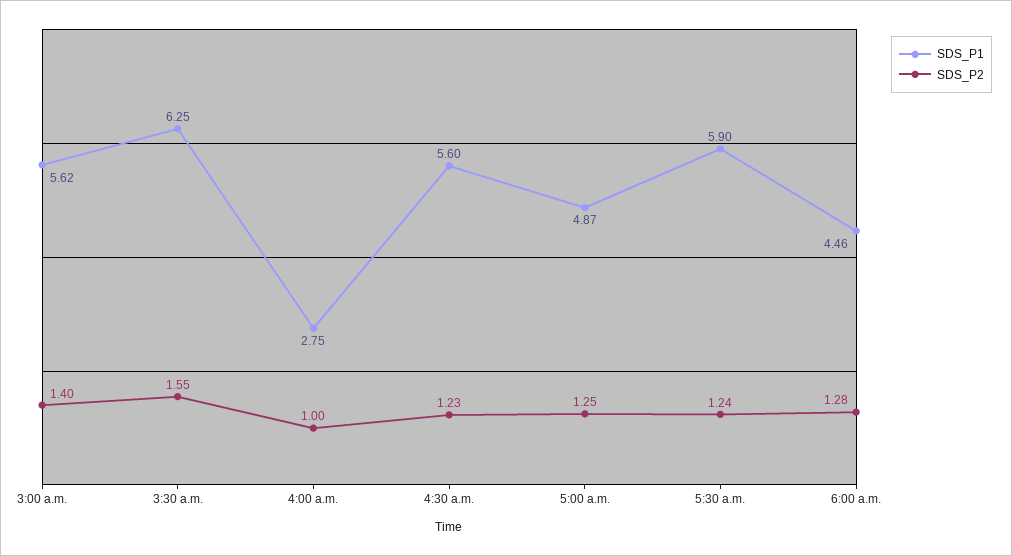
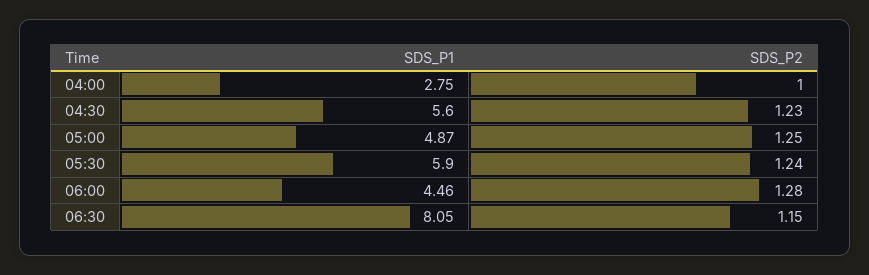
SDS_P1, 3:00 a.m.: 5.62 -> none
SDS_P2, 3:00 a.m.: 1.4 -> none
SDS_P1, 3:30 a.m.: 6.25 -> none
SDS_P2, 3:30 a.m.: 1.55 -> none
SDS_P1, 06:30: none -> 8.05
SDS_P2, 06:30: none -> 1.15

